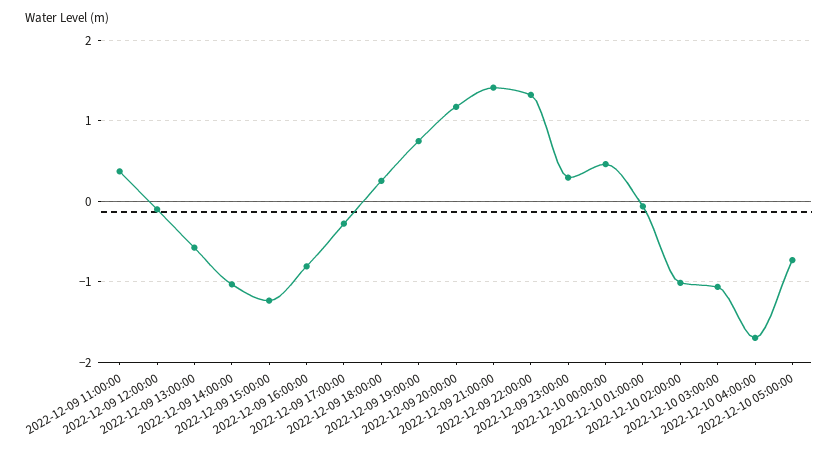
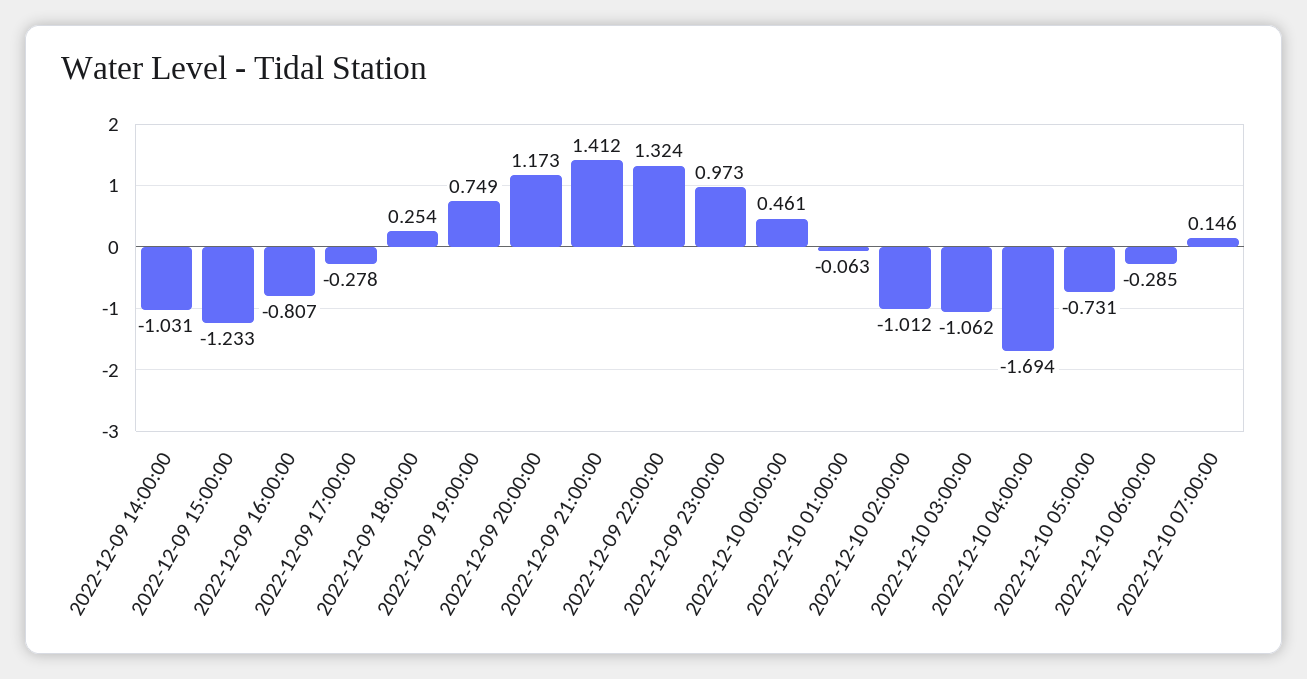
2022-12-09 11:00:00: 0.4 -> none
2022-12-09 12:00:00: -0.1 -> none
2022-12-09 13:00:00: -0.6 -> none
2022-12-09 23:00:00: 0.3 -> 0.973
2022-12-10 06:00:00: none -> -0.285
2022-12-10 07:00:00: none -> 0.146

